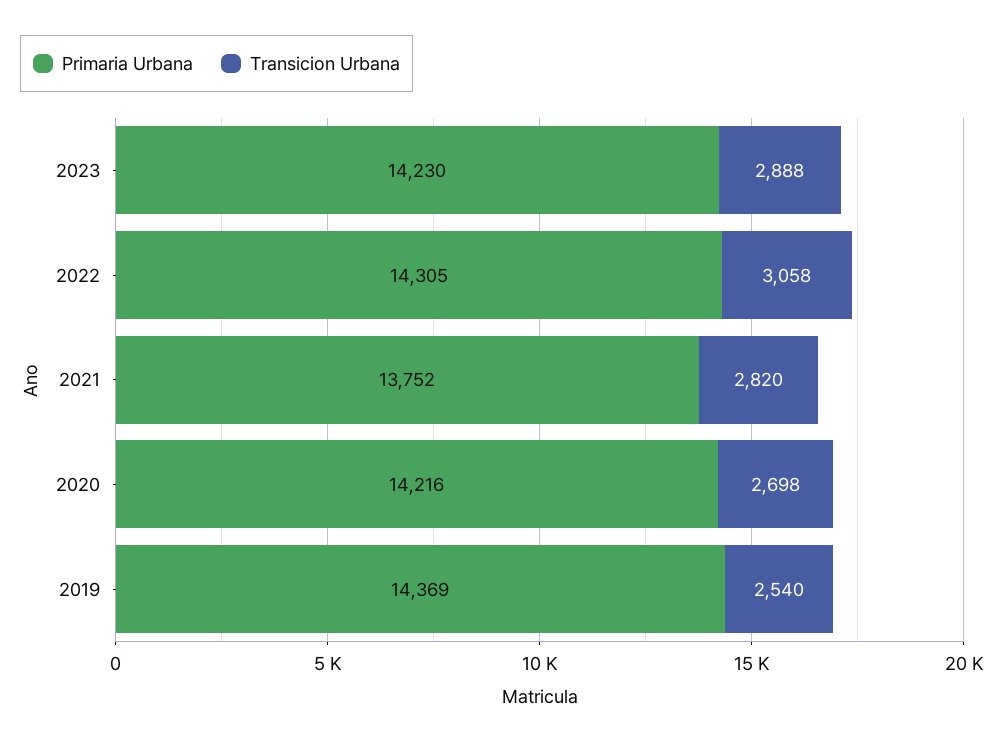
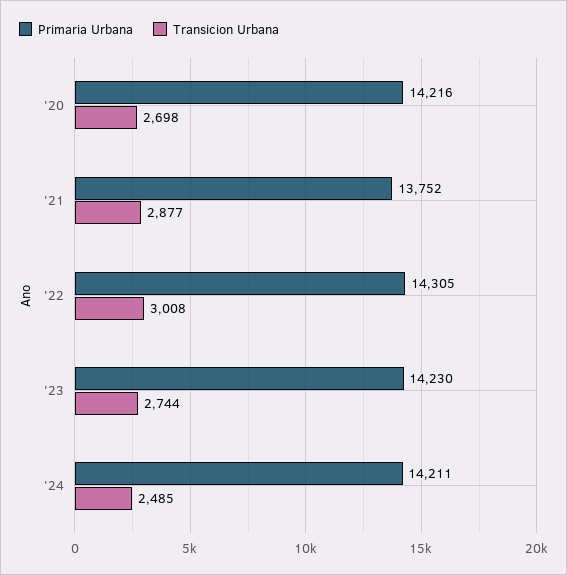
Transicion Urbana, 2023: 2888 -> 2744
Transicion Urbana, 2022: 3058 -> 3008
Transicion Urbana, 2021: 2820 -> 2877
Primaria Urbana, 2019: 14369 -> none
Transicion Urbana, 2019: 2540 -> none
Primaria Urbana, '24: none -> 14211
Transicion Urbana, '24: none -> 2485

